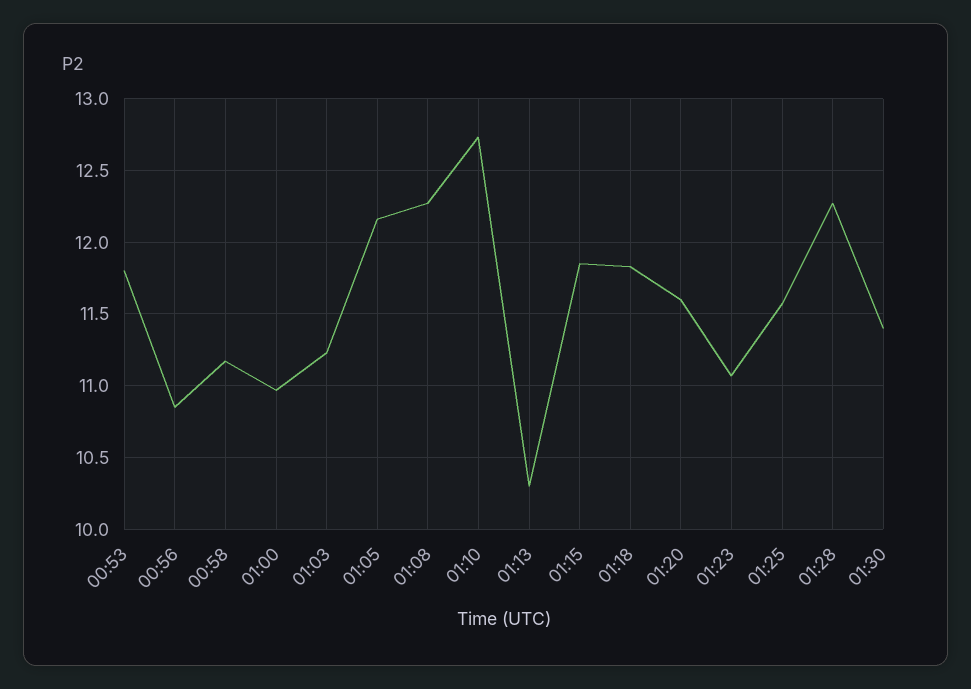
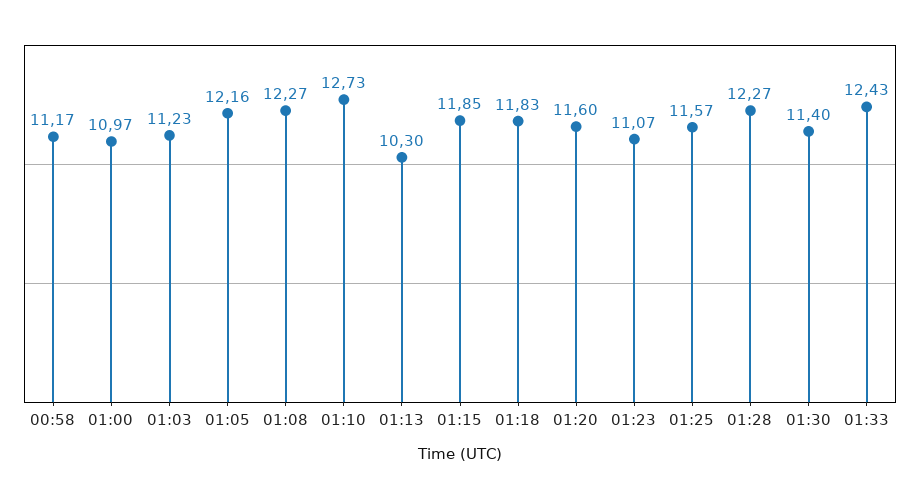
00:53: 11.8 -> none
00:56: 10.85 -> none
01:33: none -> 12.43

